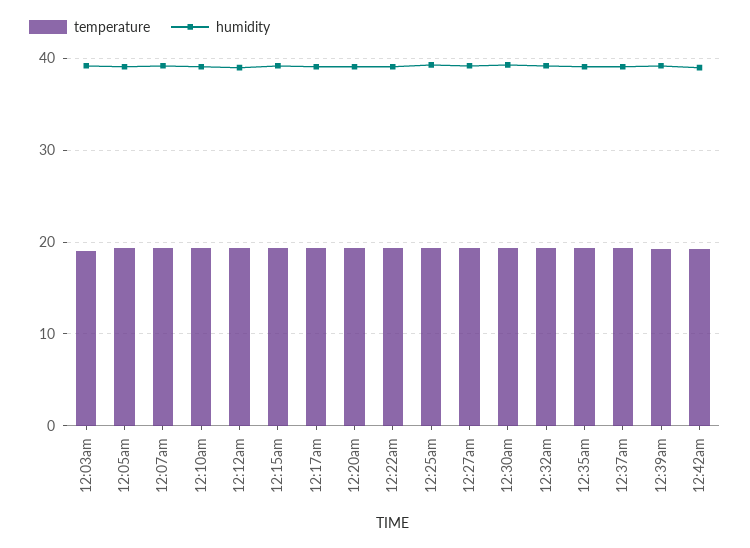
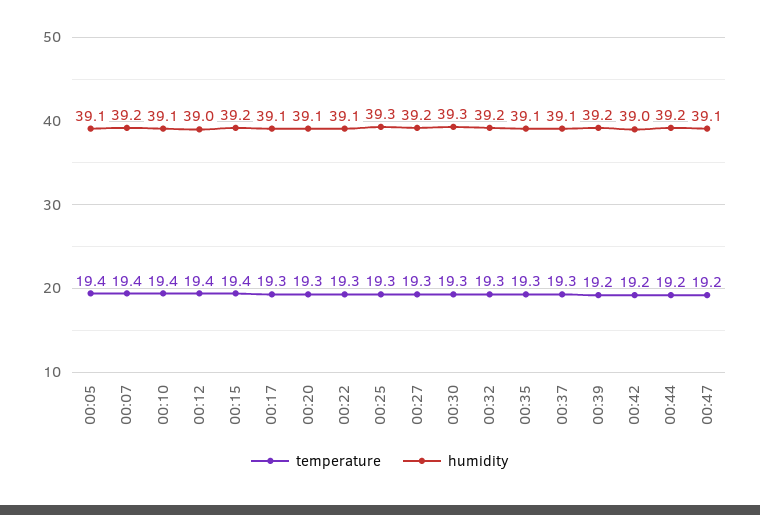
temperature, 12:03am: 19 -> none
humidity, 12:03am: 39 -> none
temperature, 00:44: none -> 19.2
humidity, 00:44: none -> 39.2
temperature, 00:47: none -> 19.2
humidity, 00:47: none -> 39.1

